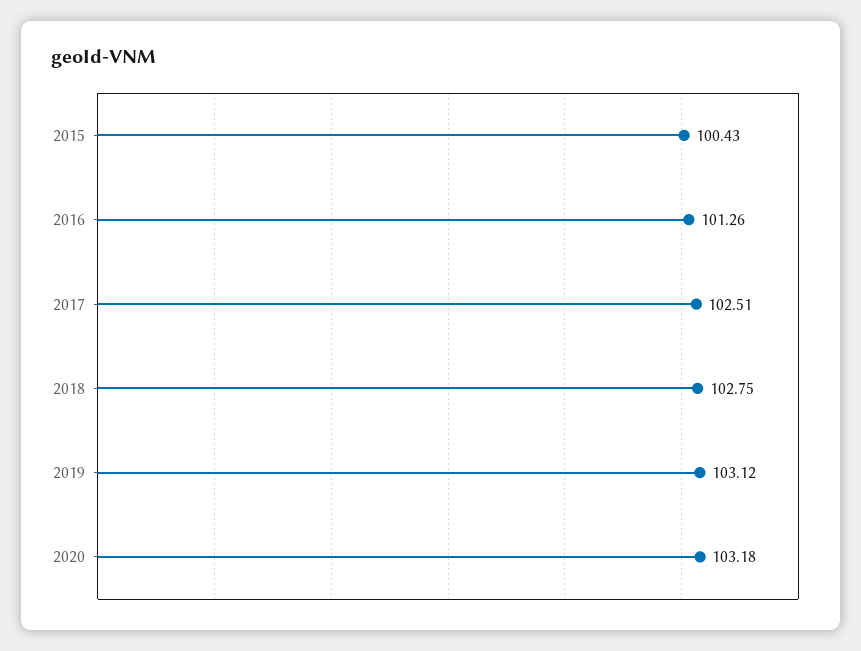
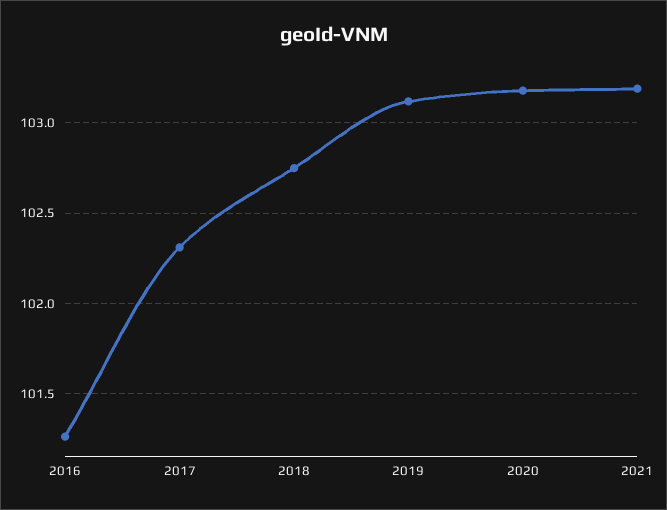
2015: 100.43 -> none
2017: 102.51 -> 102.3
2021: none -> 103.2

